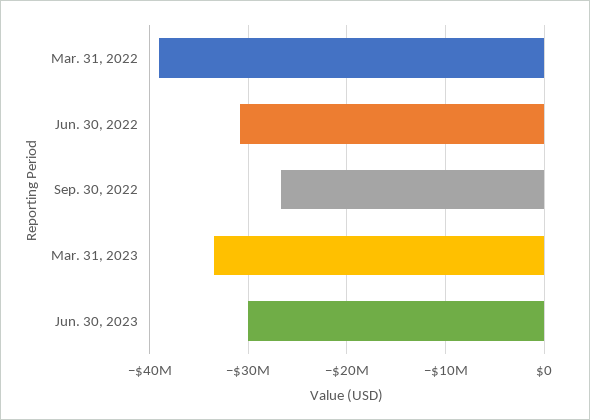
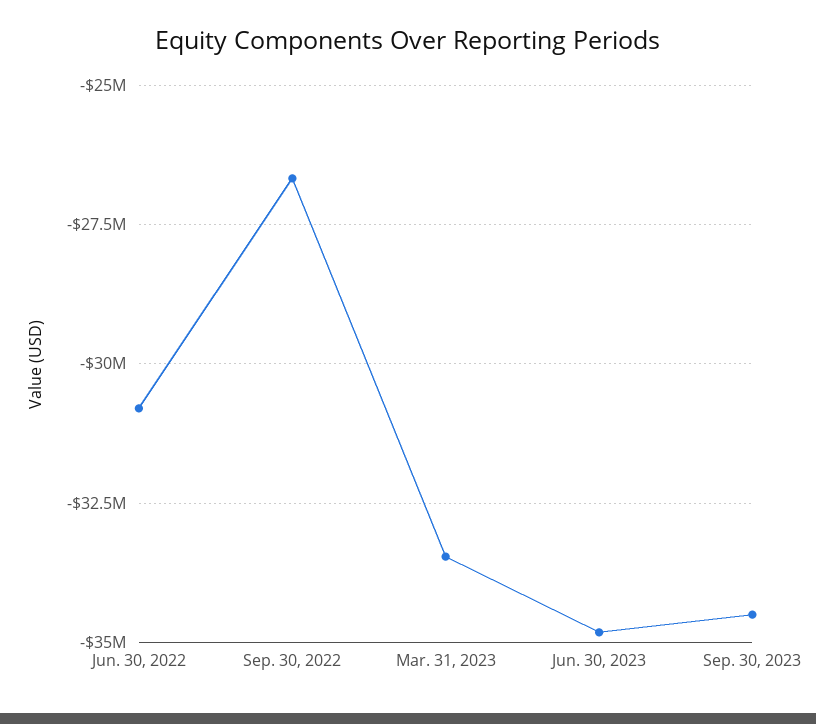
Mar. 31, 2022: -39000000 -> none
Jun. 30, 2023: -30000000 -> -34750000
Sep. 30, 2023: none -> -34500000

